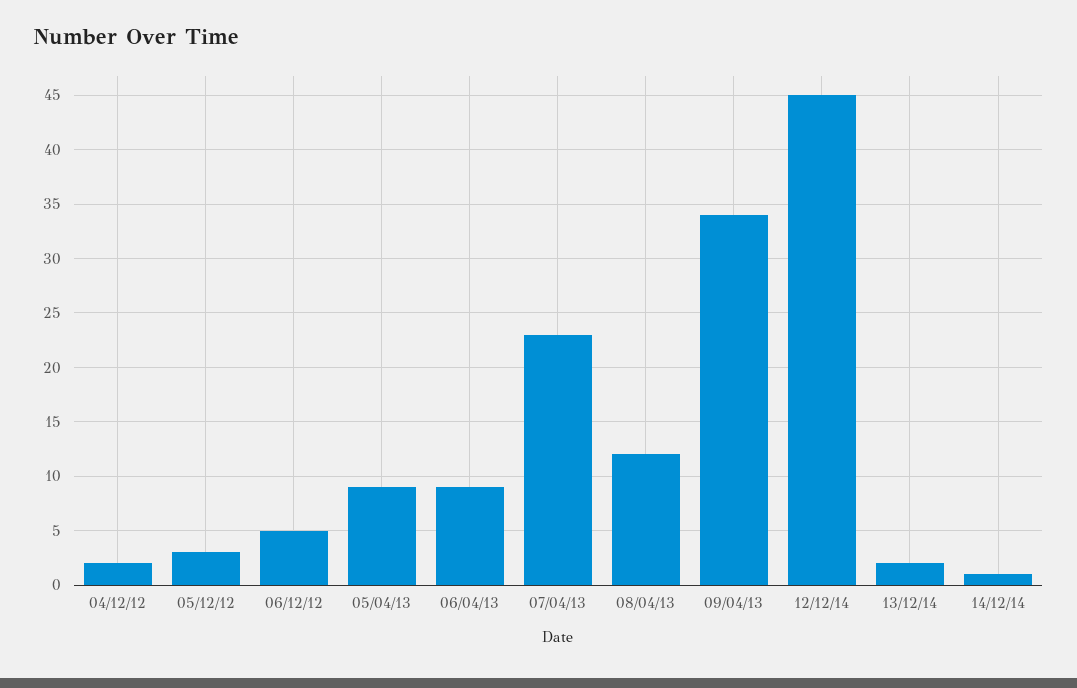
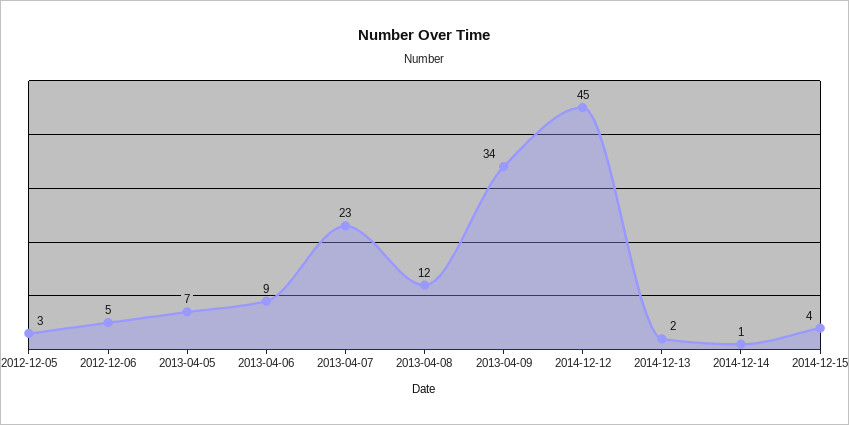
04/12/12: 2 -> none
05/04/13: 9 -> 7
2014-12-15: none -> 4

